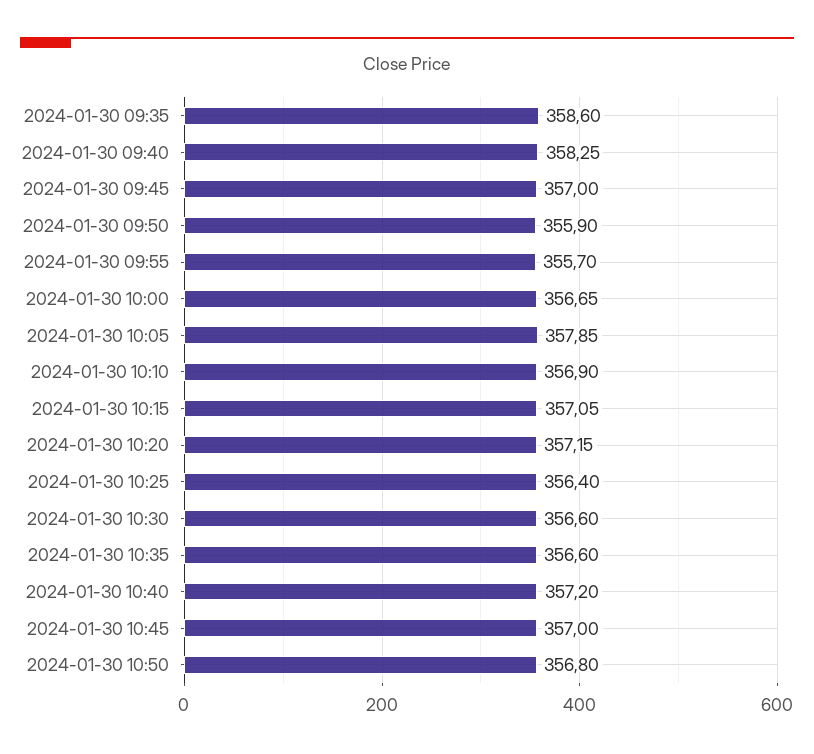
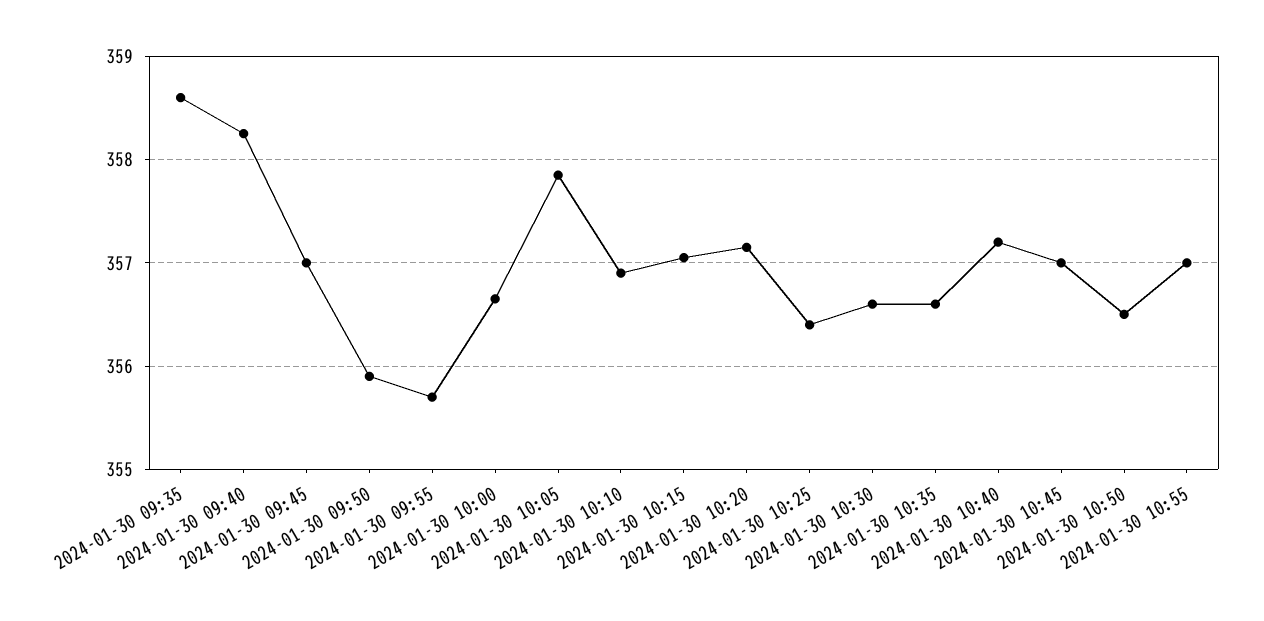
2024-01-30 10:50: 356.8 -> 356.5
2024-01-30 10:55: none -> 357

